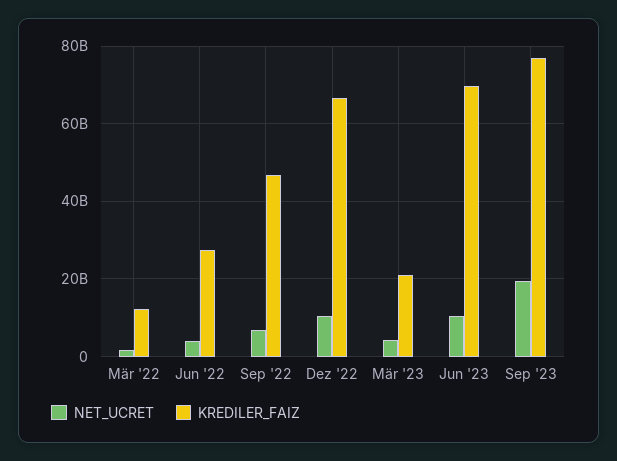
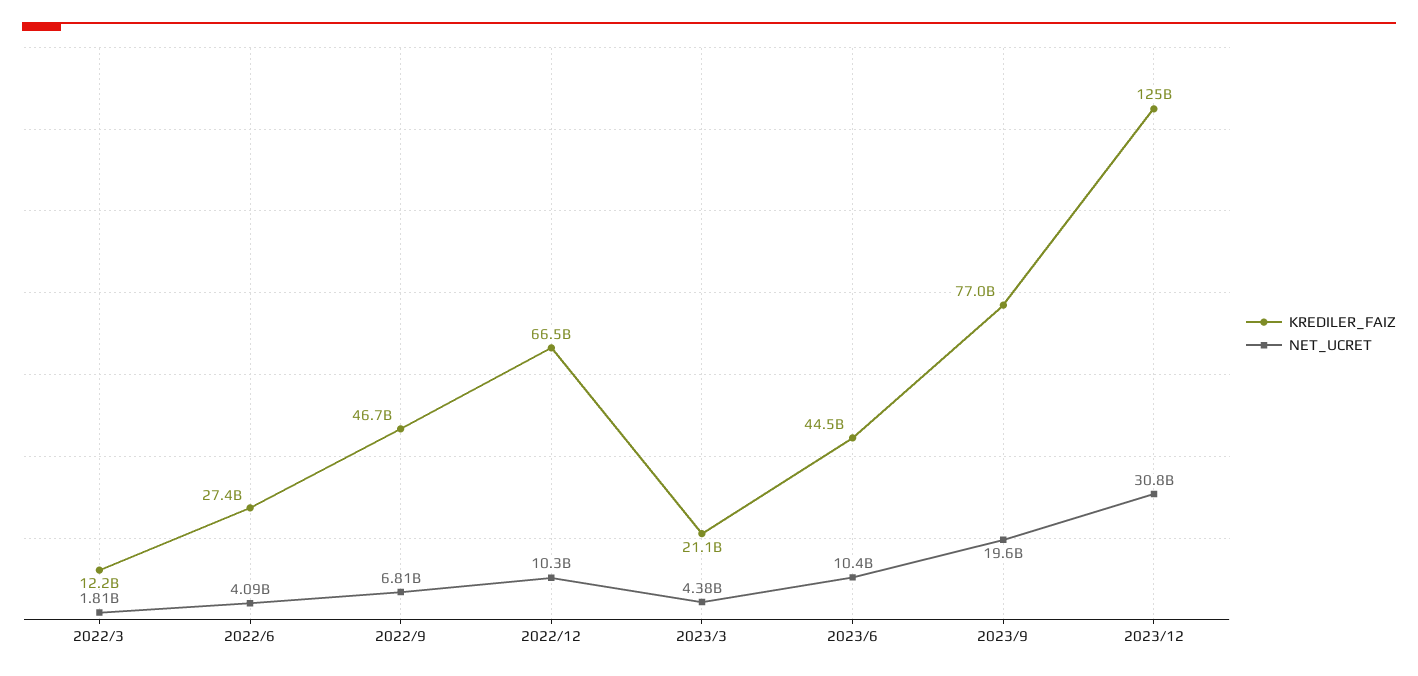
KREDILER_FAIZ, Jun '23: 70000000000 -> 44500000000
KREDILER_FAIZ, 2023/12: none -> 125000000000
NET_UCRET, 2023/12: none -> 30800000000

